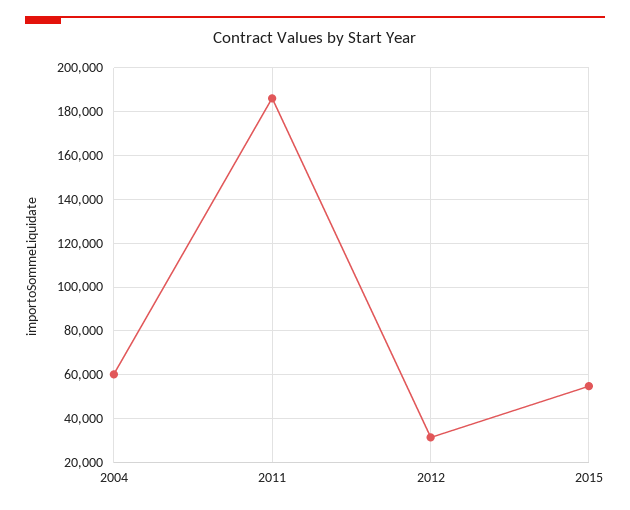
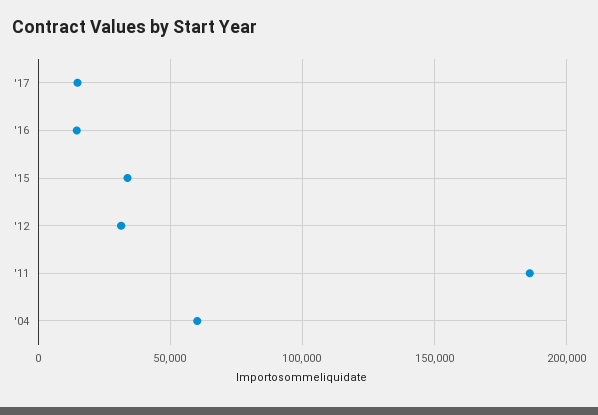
2015: 55000 -> 35000
'17: none -> 15000
'16: none -> 15000

